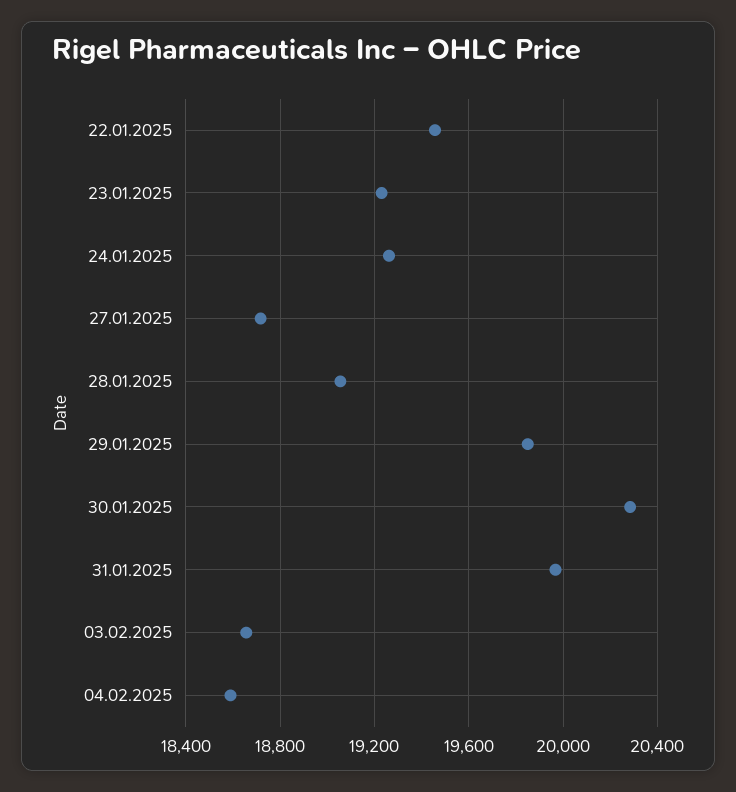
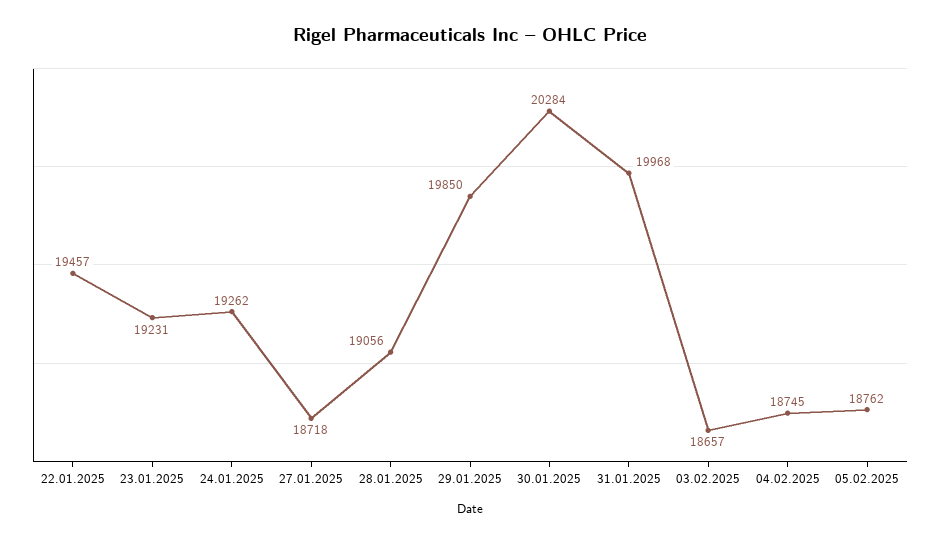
04.02.2025: 18600 -> 18745
05.02.2025: none -> 18762

